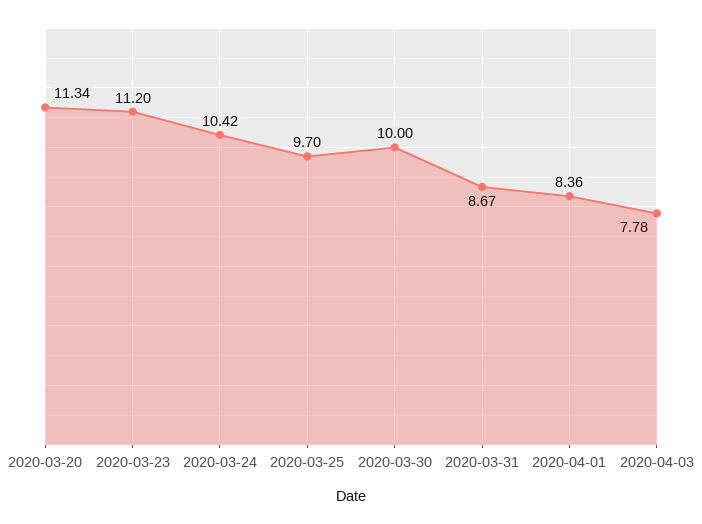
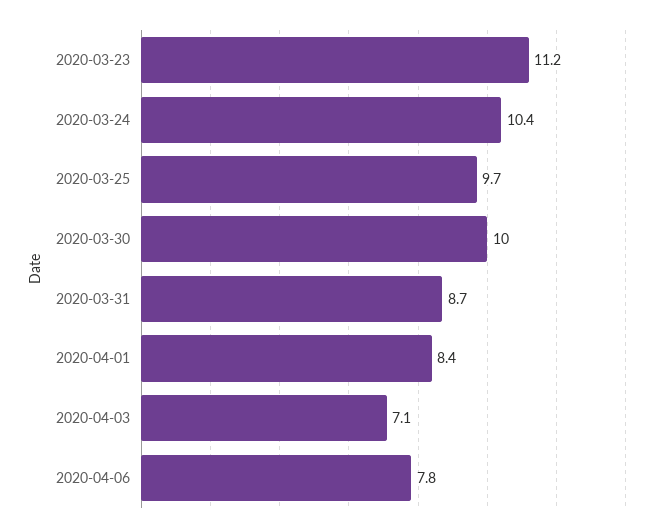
2020-03-20: 11.34 -> none
2020-04-03: 7.78 -> 7.1
2020-04-06: none -> 7.8

